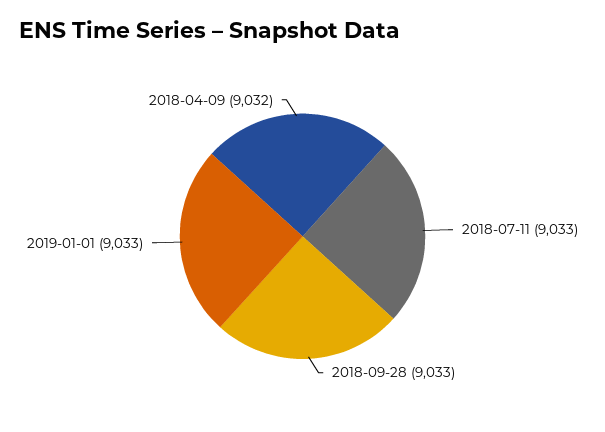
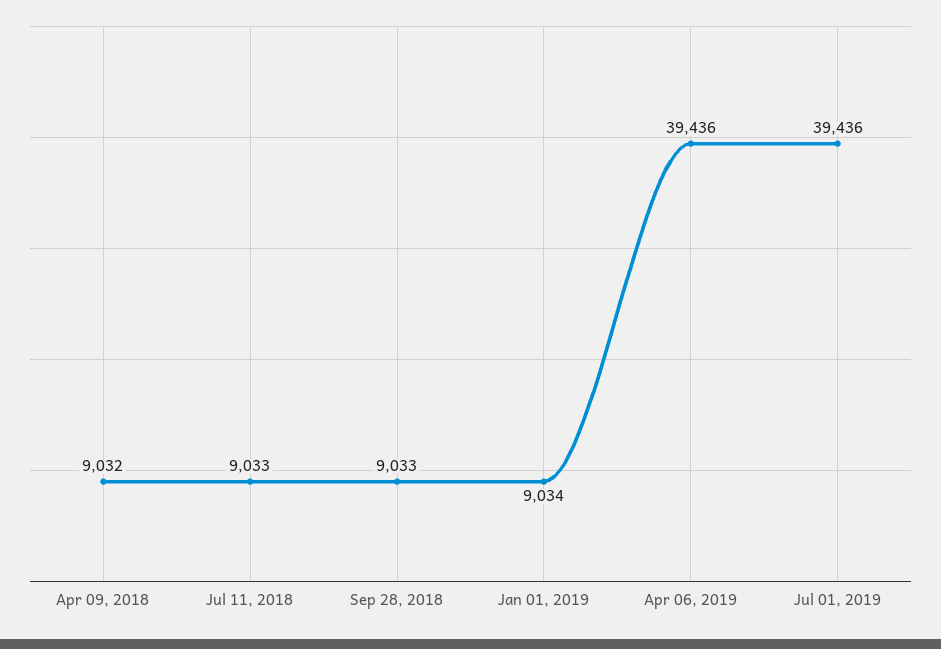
2019-01-01: 9033 -> 9034
Apr 06, 2019: none -> 39436
Jul 01, 2019: none -> 39436

